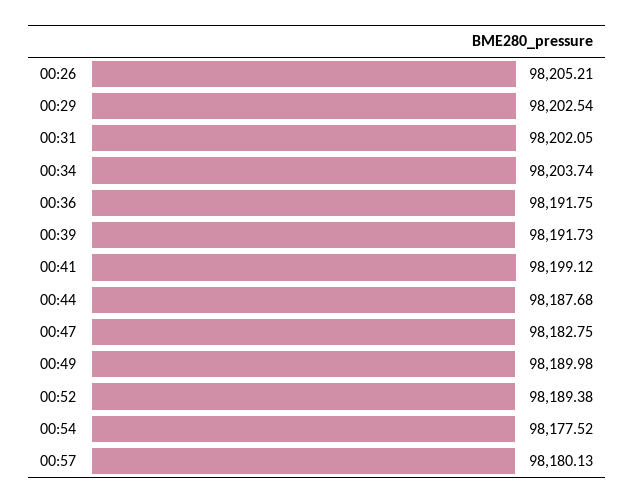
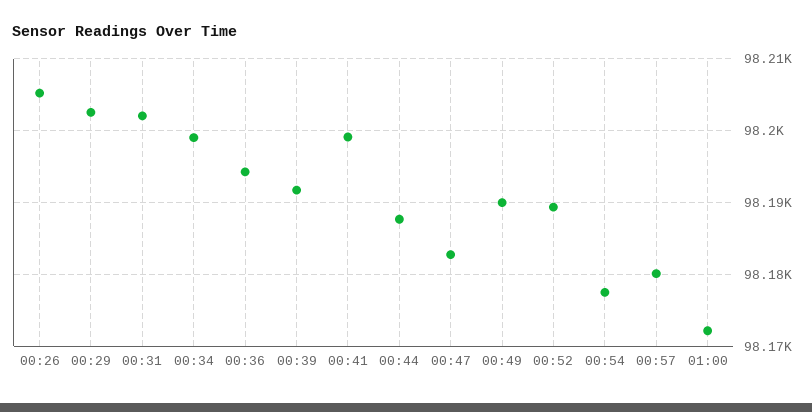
00:34: 98203.74 -> 98199
00:36: 98191.75 -> 98194
01:00: none -> 98172

